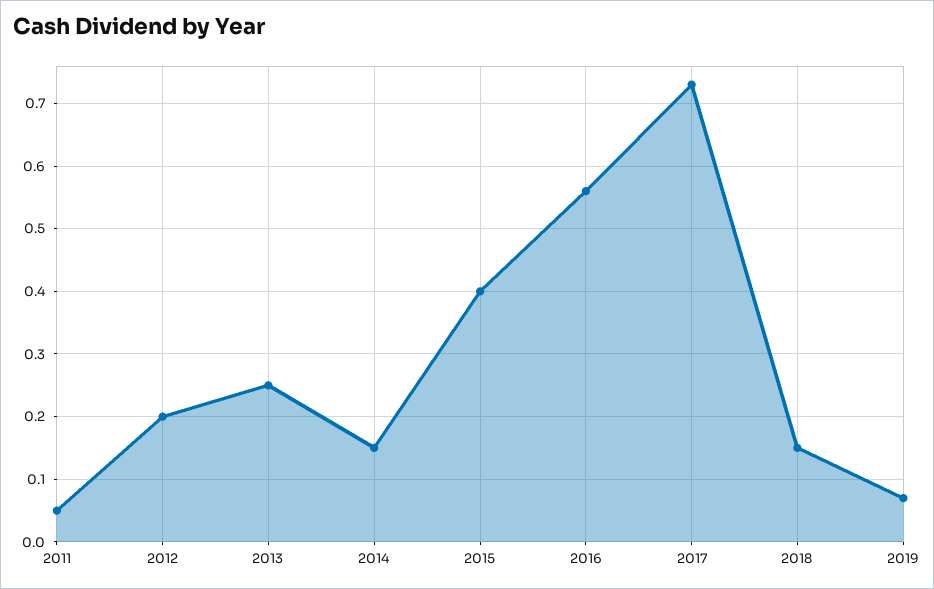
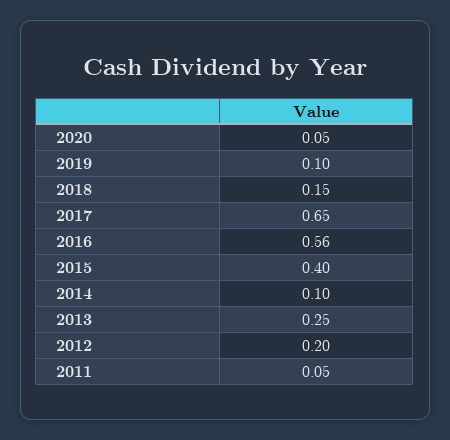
2014: 0.15 -> 0.1
2017: 0.73 -> 0.65
2019: 0.07 -> 0.1
2020: none -> 0.05

